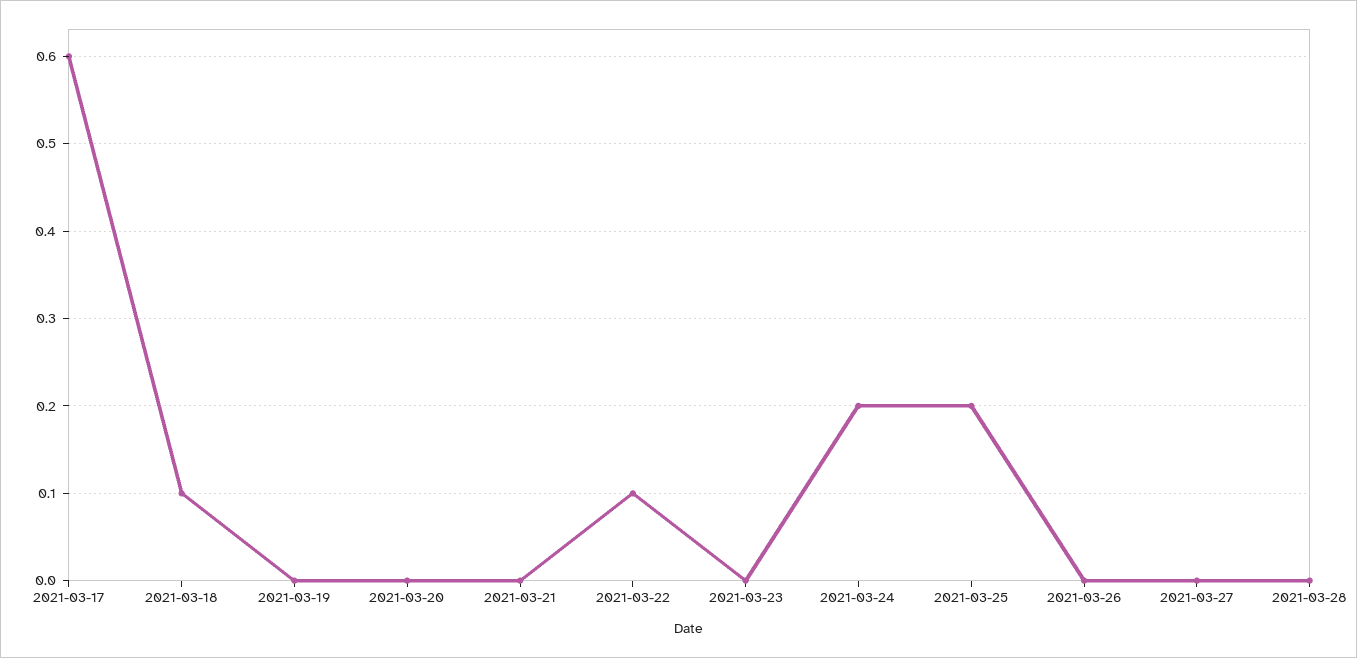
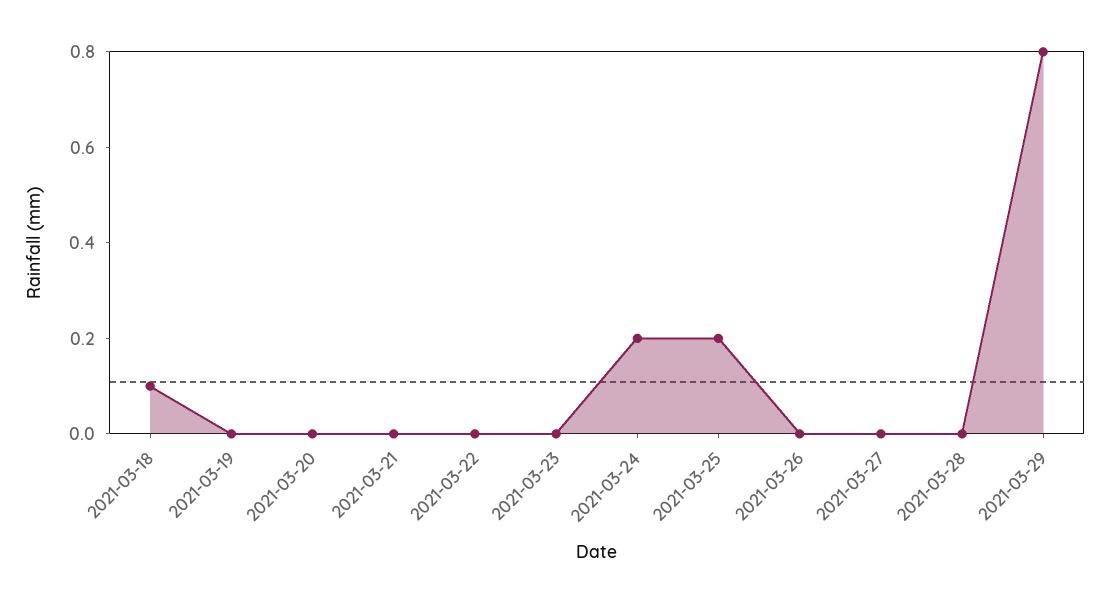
2021-03-17: 0.6 -> none
2021-03-22: 0.1 -> 0
2021-03-29: none -> 0.8

